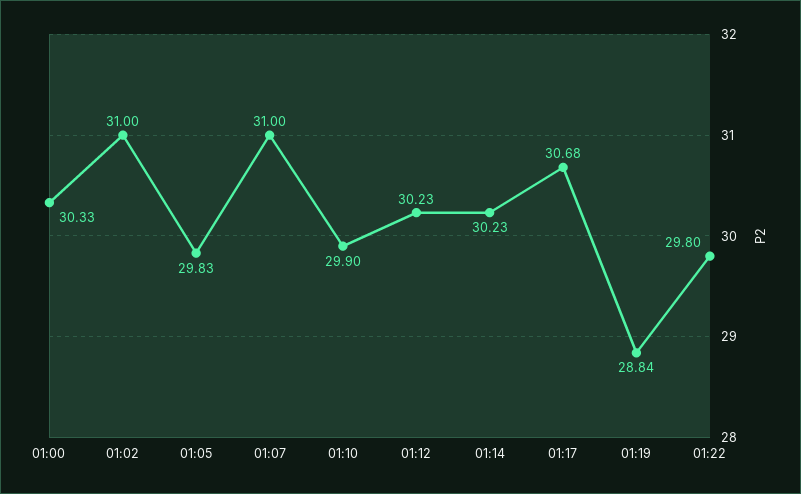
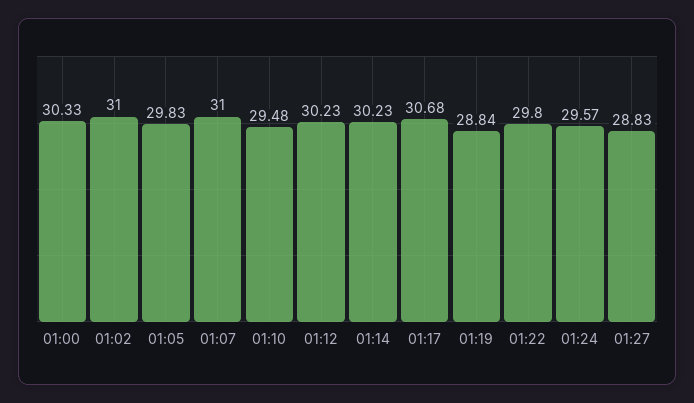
01:10: 29.9 -> 29.48
01:24: none -> 29.57
01:27: none -> 28.83

